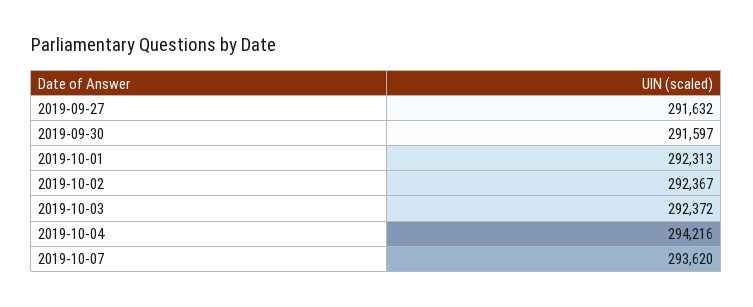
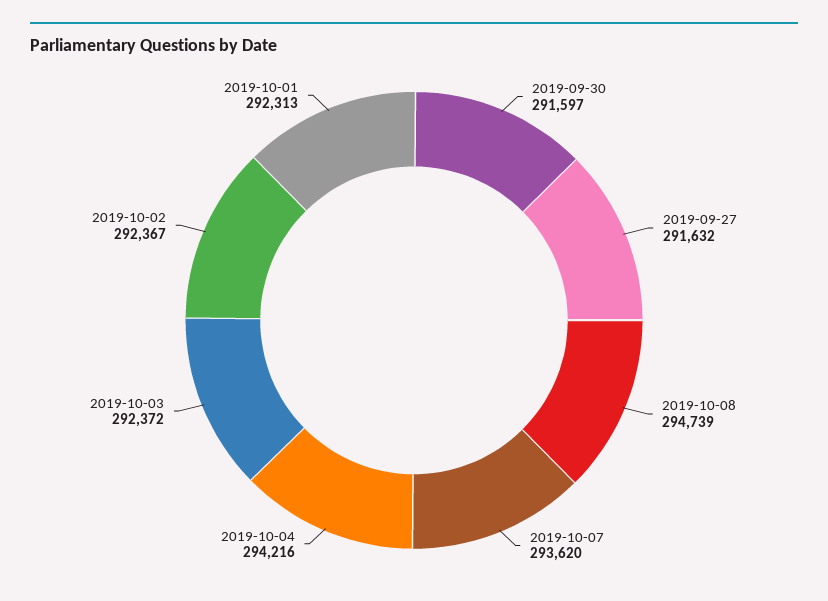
2019-10-08: none -> 294739

